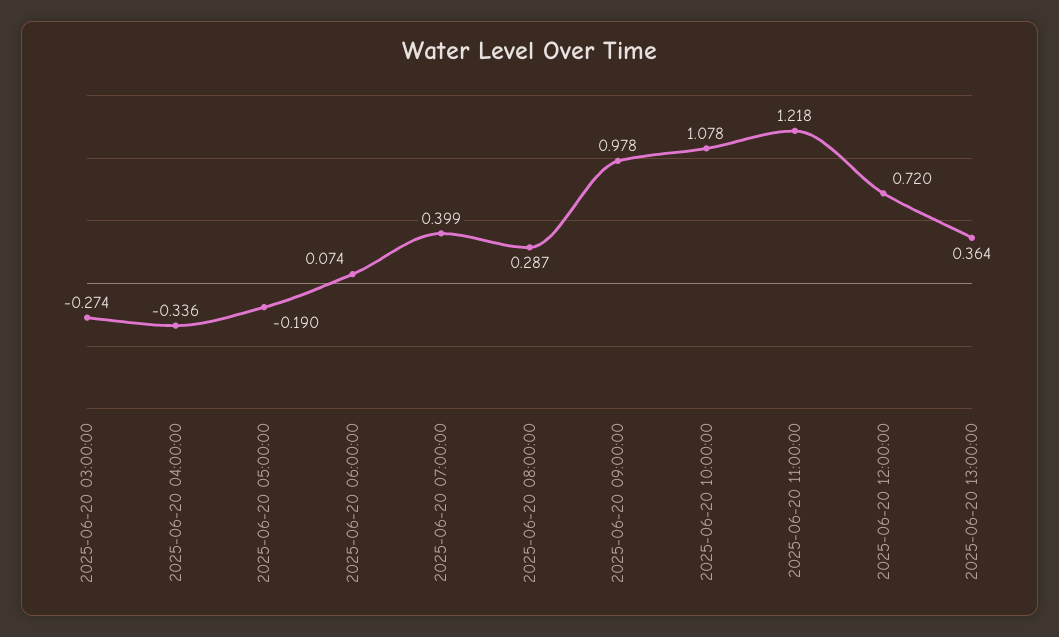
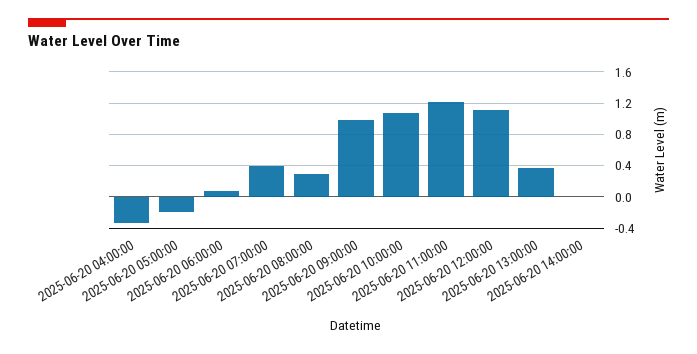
2025-06-20 03:00:00: -0.274 -> none
2025-06-20 12:00:00: 0.72 -> 1.1
2025-06-20 14:00:00: none -> 0

